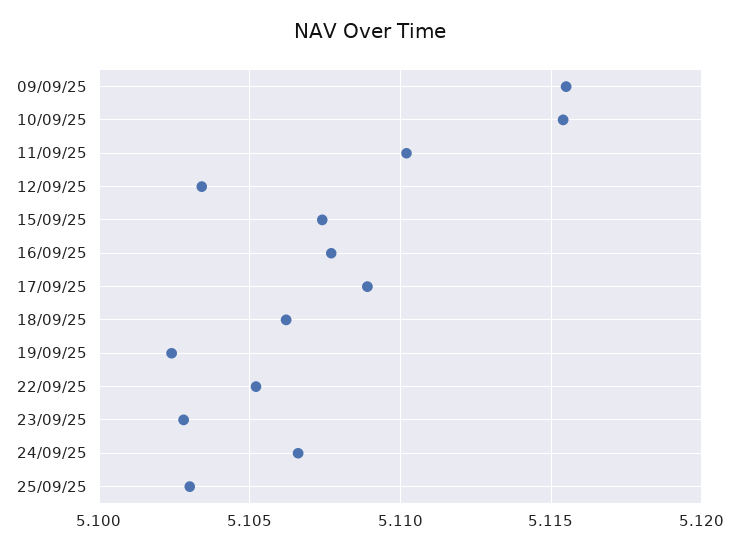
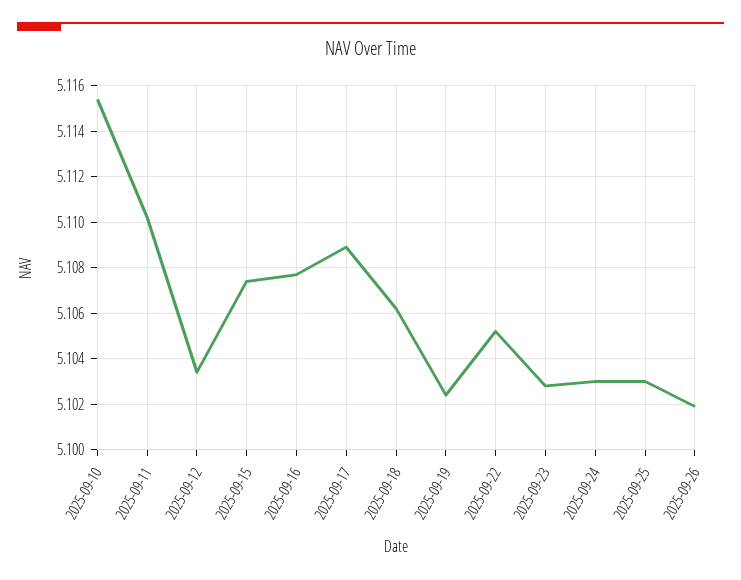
09/09/25: 5.1155 -> none
24/09/25: 5.1065 -> 5.103
2025-09-26: none -> 5.102

